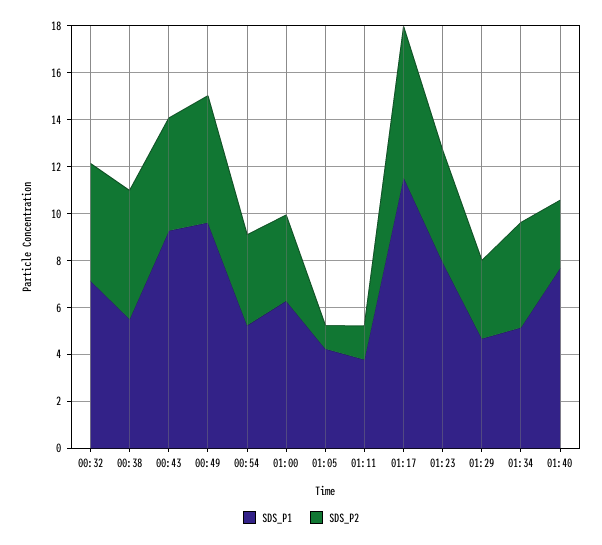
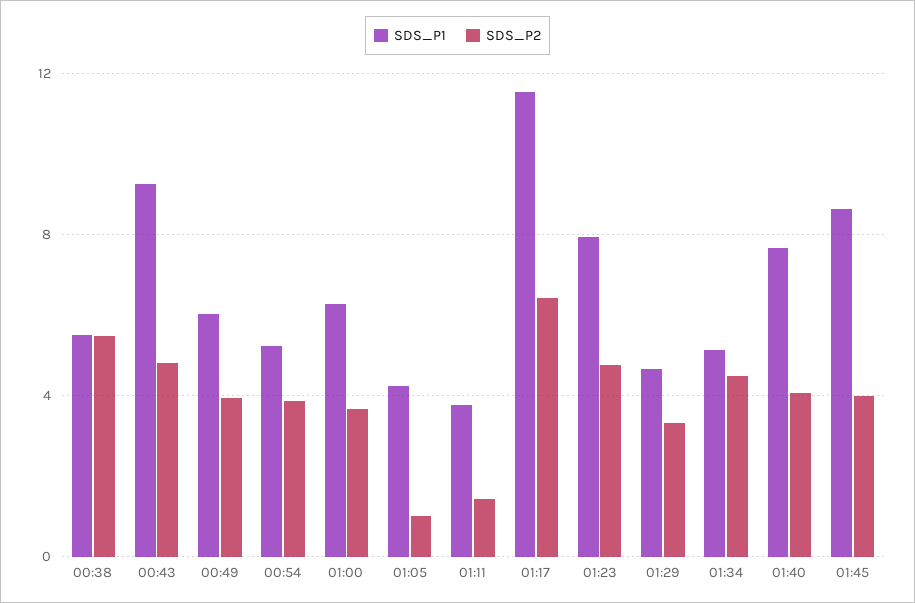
SDS_P1, 00:32: 7 -> none
SDS_P2, 00:32: 5 -> none
SDS_P1, 00:49: 9.5 -> 6
SDS_P2, 00:49: 5.5 -> 4
SDS_P2, 01:40: 3 -> 4
SDS_P1, 01:45: none -> 8.5
SDS_P2, 01:45: none -> 4

